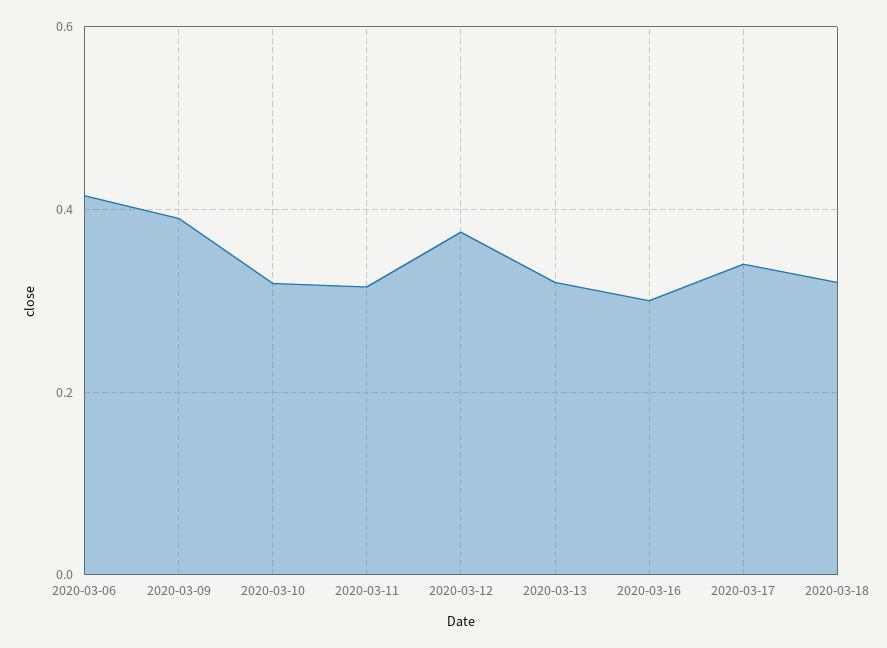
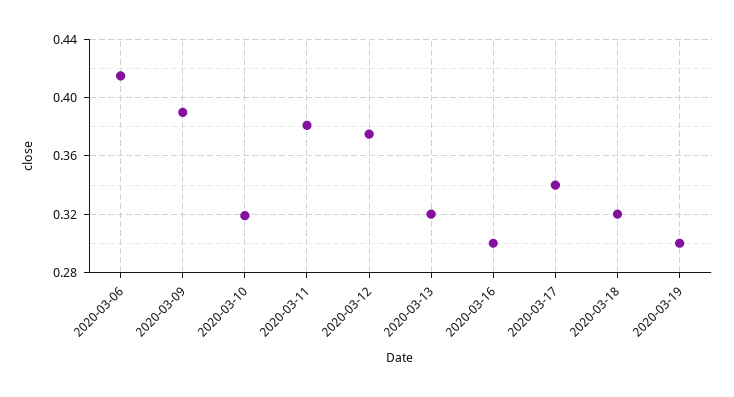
2020-03-11: 0.32 -> 0.38
2020-03-19: none -> 0.3

